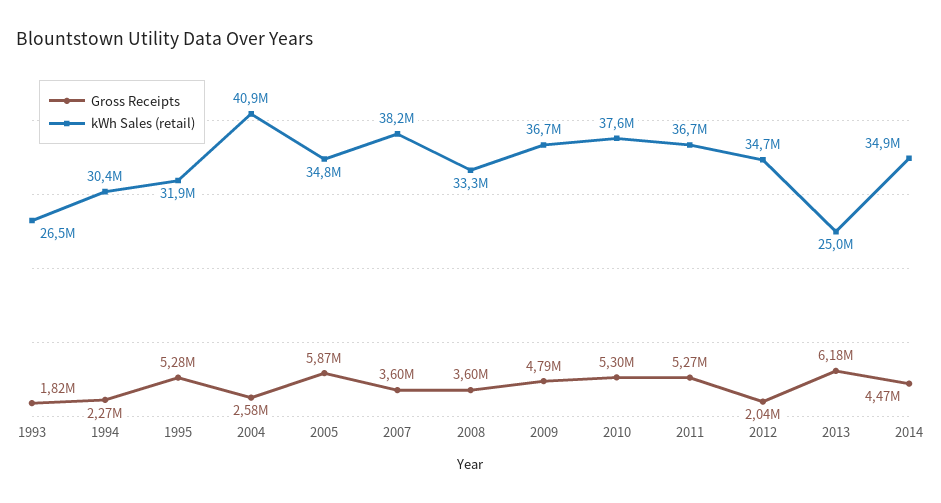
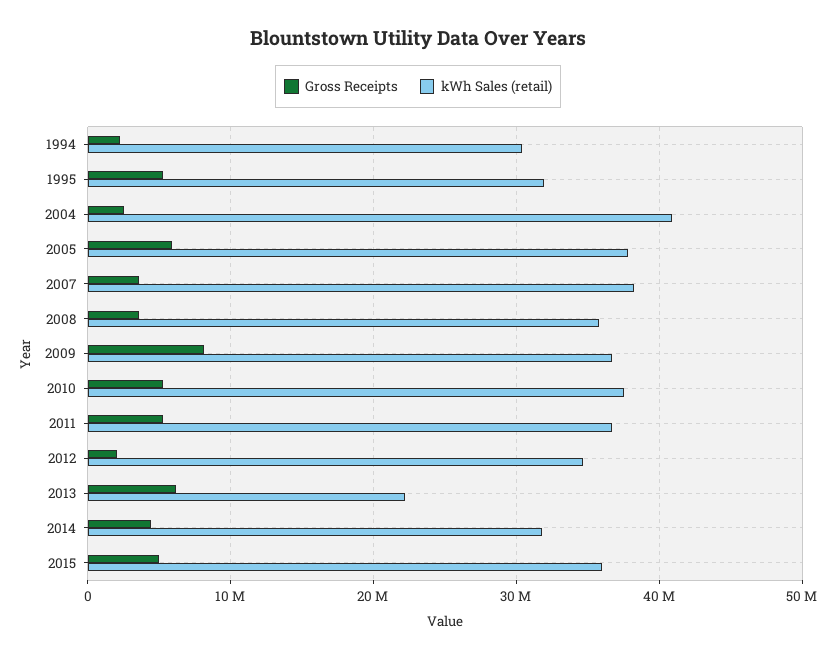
Gross Receipts, 1993: 1820000 -> none
kWh Sales (retail), 1993: 26500000 -> none
kWh Sales (retail), 2005: 34800000 -> 38000000
kWh Sales (retail), 2008: 33300000 -> 36000000
Gross Receipts, 2009: 4790000 -> 8000000
kWh Sales (retail), 2013: 25000000 -> 22000000
kWh Sales (retail), 2014: 34900000 -> 32000000
Gross Receipts, 2015: none -> 5000000
kWh Sales (retail), 2015: none -> 36000000

